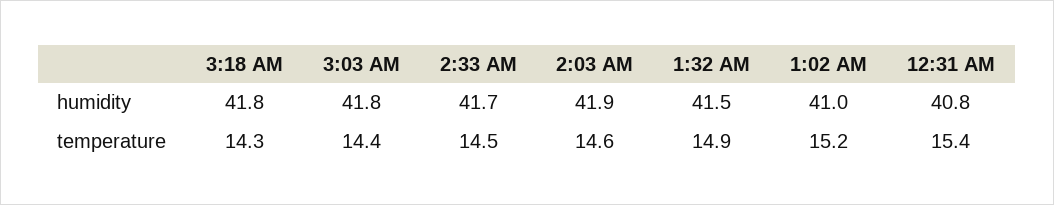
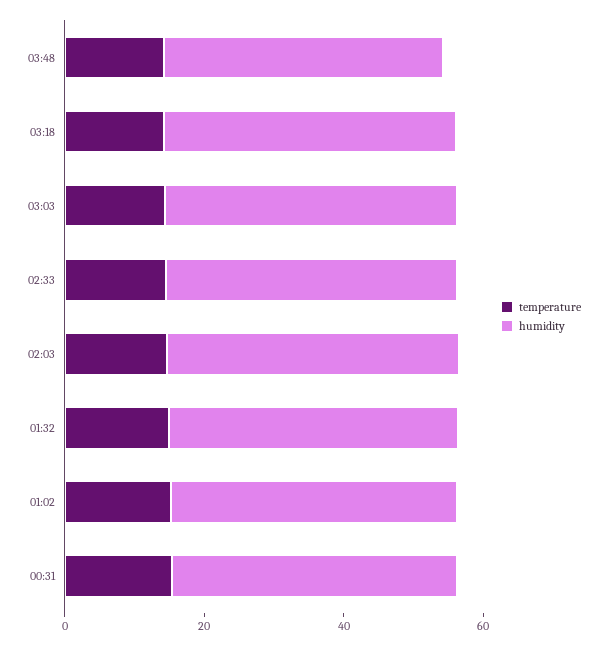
temperature, 03:48: none -> 15
humidity, 03:48: none -> 40

